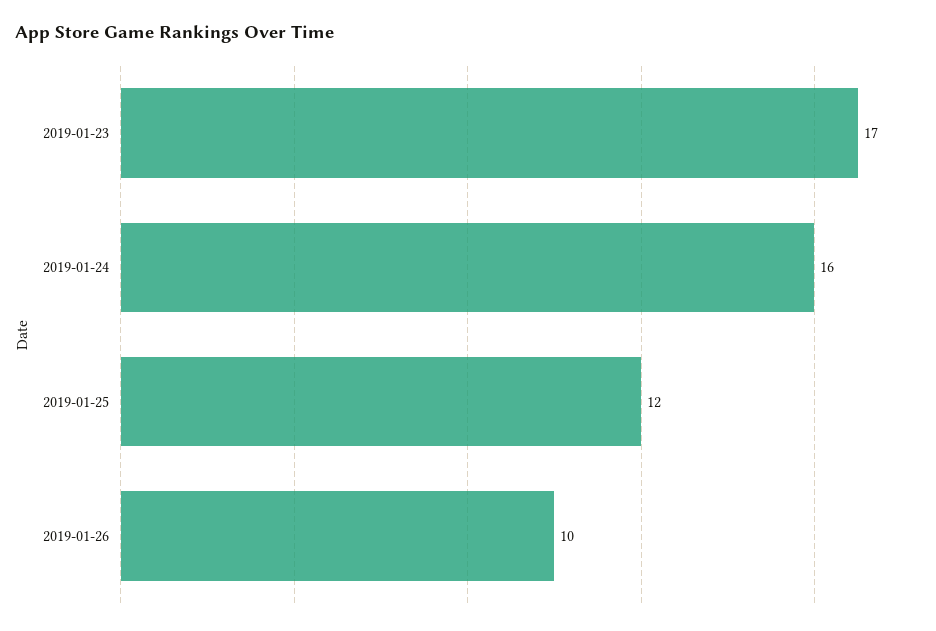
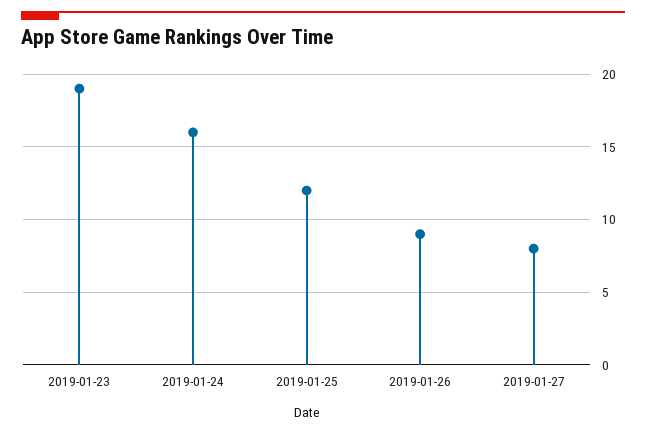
2019-01-23: 17 -> 19
2019-01-26: 10 -> 9
2019-01-27: none -> 8

